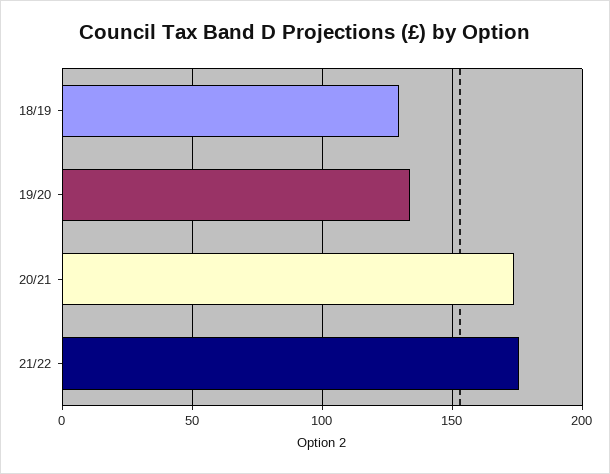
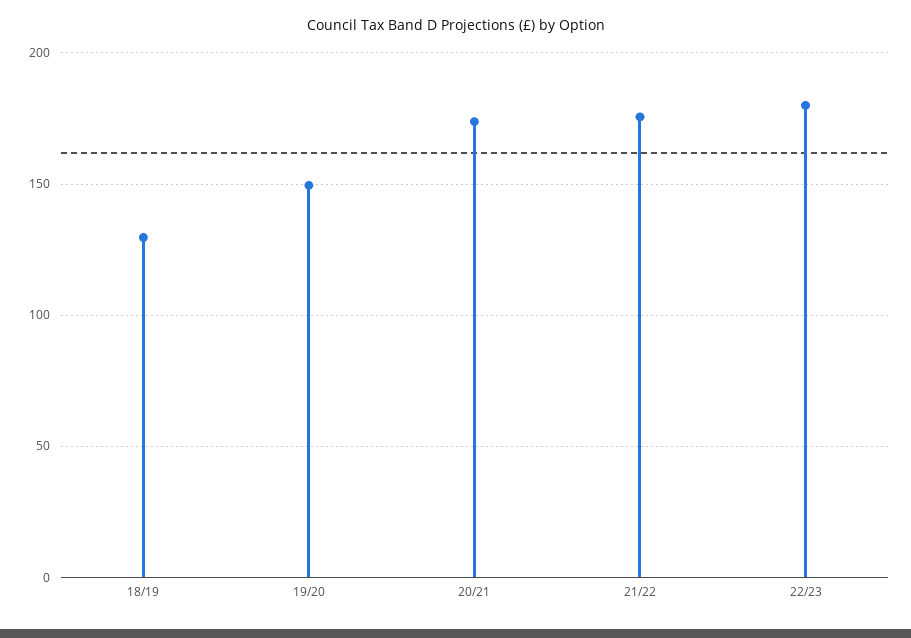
19/20: 135 -> 150
22/23: none -> 180

